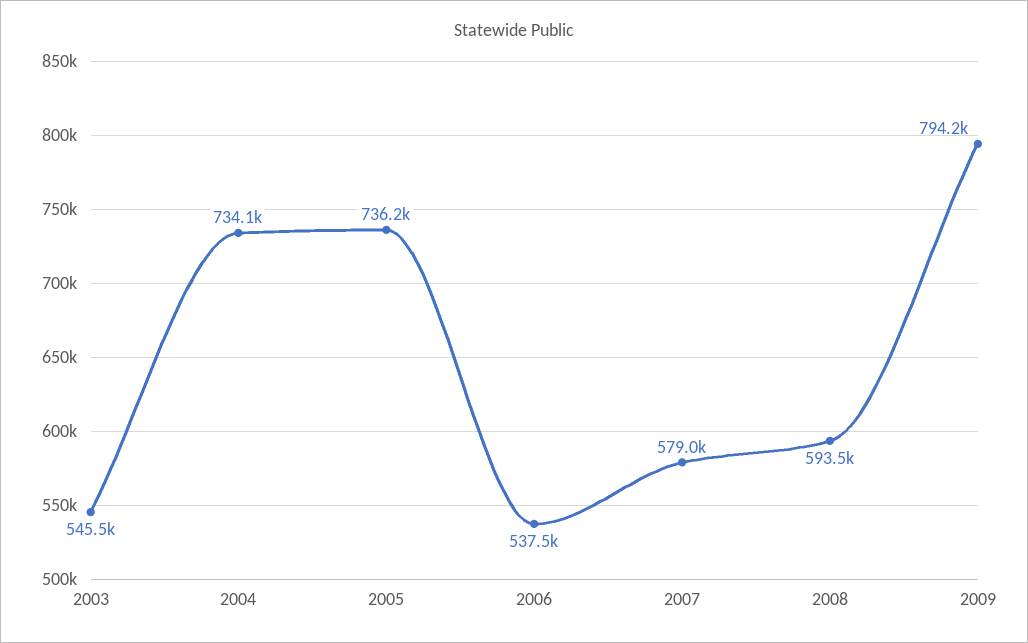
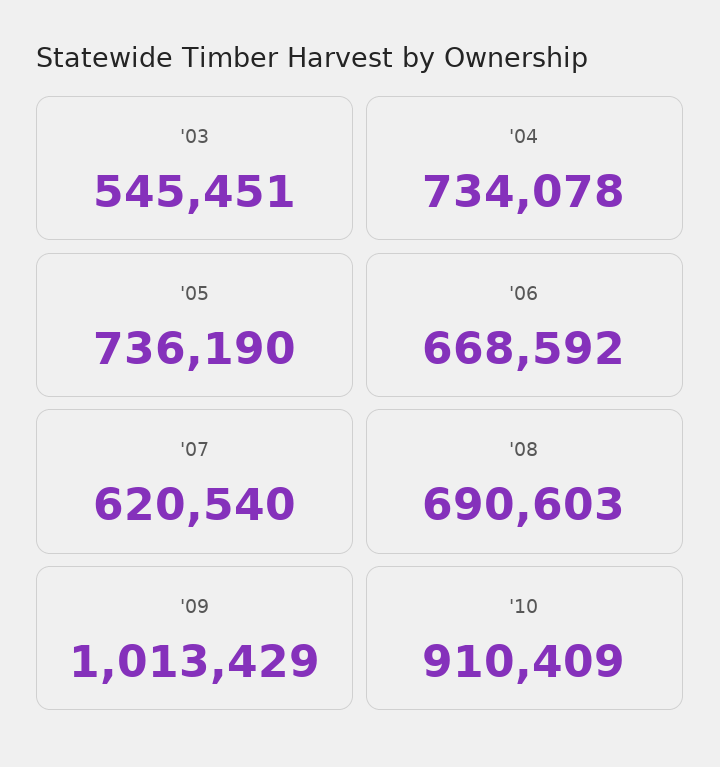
2006: 537500 -> 668592
2007: 579000 -> 620540
2008: 593500 -> 690603
2009: 794200 -> 1013429
'10: none -> 910409

